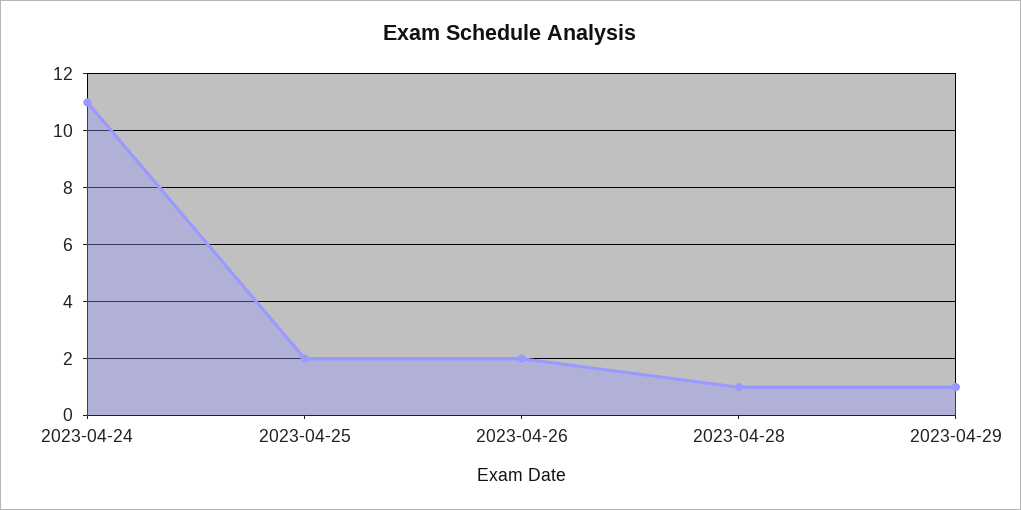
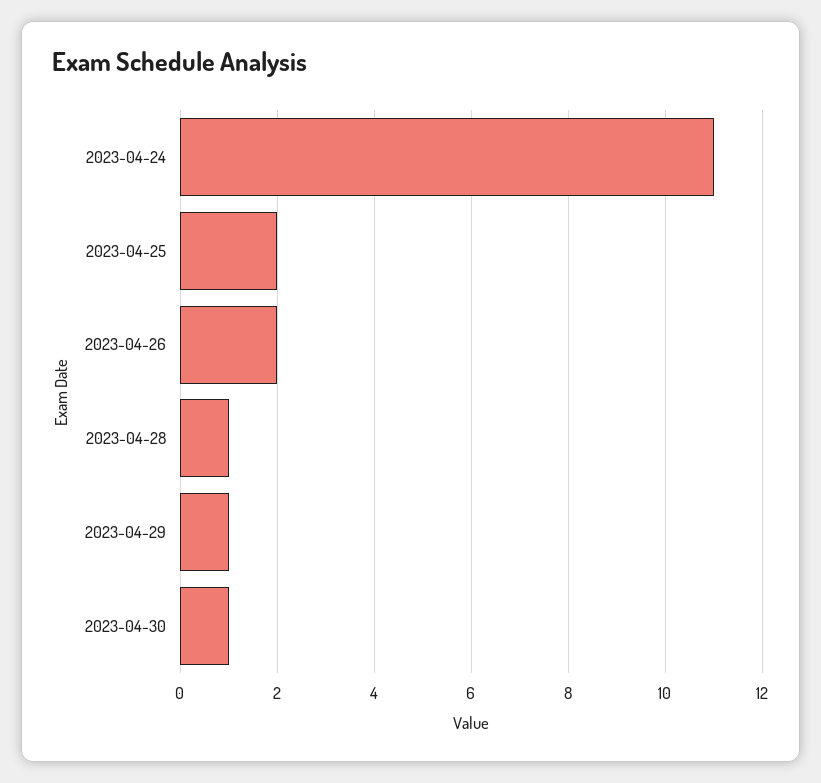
2023-04-30: none -> 1

